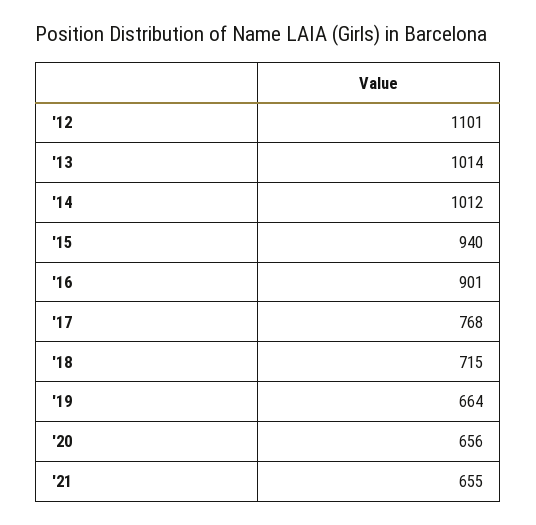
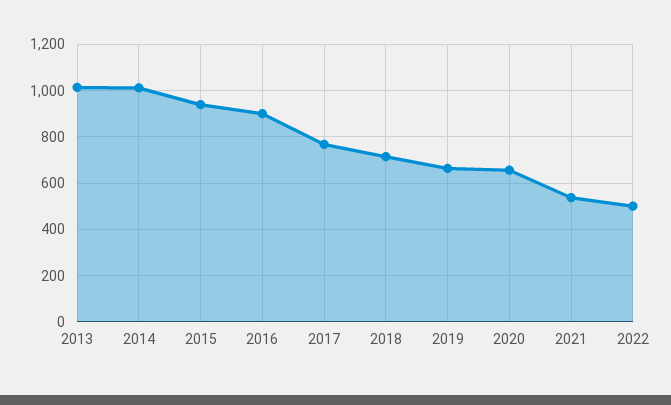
'12: 1101 -> none
'21: 655 -> 550
2022: none -> 500

